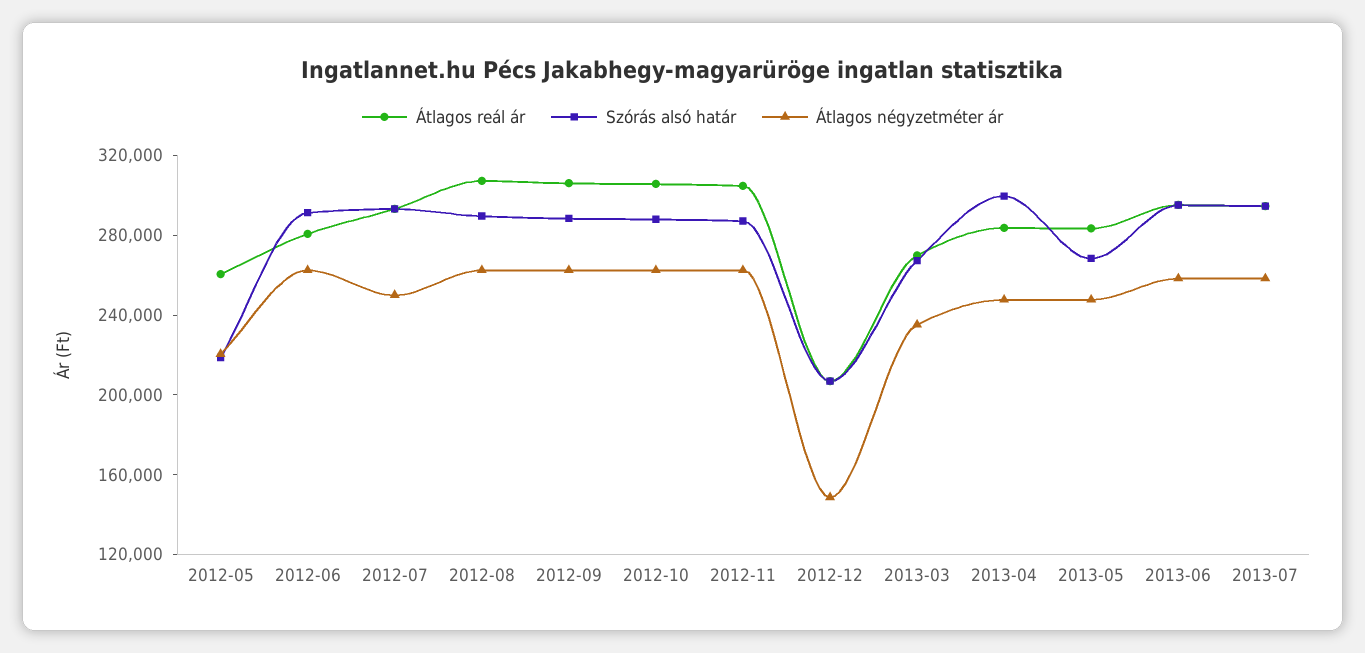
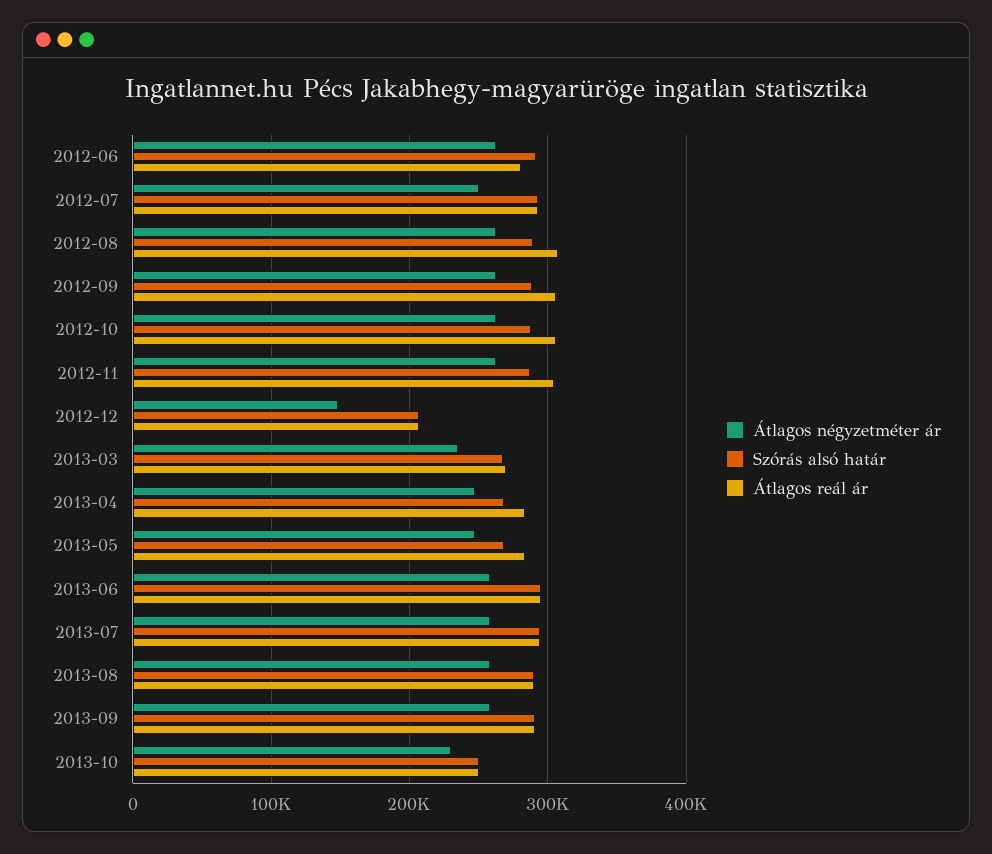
Átlagos reál ár, 2012-05: 260000 -> none
Szórás alsó határ, 2012-05: 220000 -> none
Átlagos négyzetméter ár, 2012-05: 220000 -> none
Szórás alsó határ, 2013-04: 300000 -> 270000
Átlagos négyzetméter ár, 2013-08: none -> 260000
Szórás alsó határ, 2013-08: none -> 290000
Átlagos reál ár, 2013-08: none -> 290000
Átlagos négyzetméter ár, 2013-09: none -> 260000
Szórás alsó határ, 2013-09: none -> 290000
Átlagos reál ár, 2013-09: none -> 290000
Átlagos négyzetméter ár, 2013-10: none -> 230000
Szórás alsó határ, 2013-10: none -> 250000
Átlagos reál ár, 2013-10: none -> 250000

